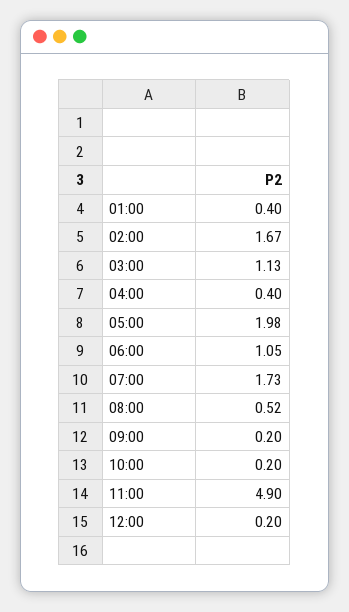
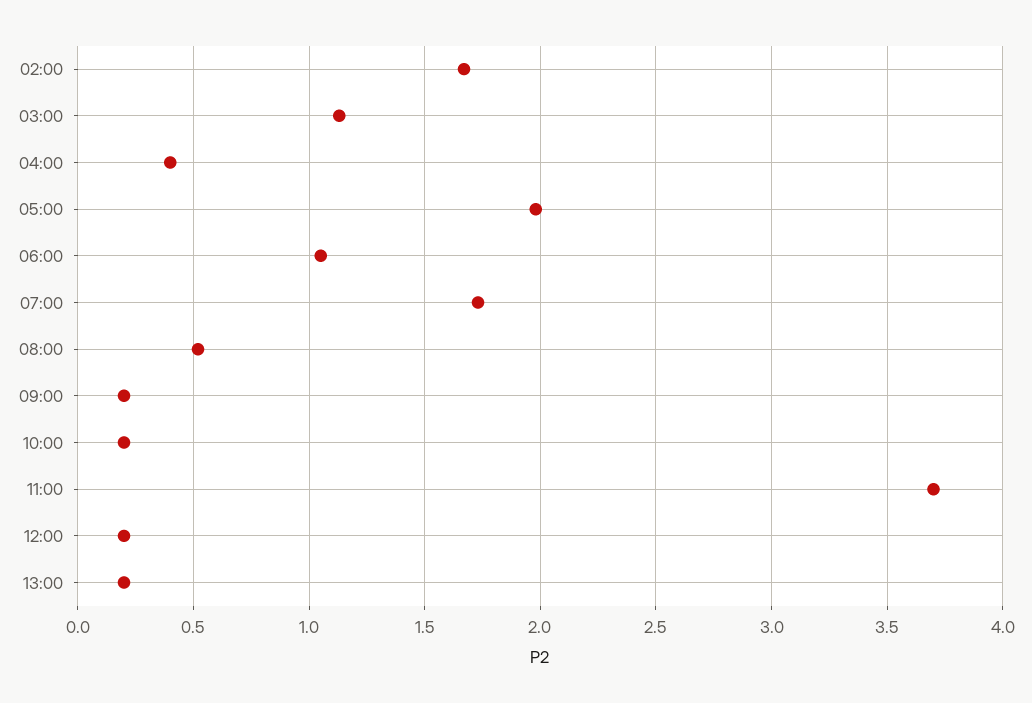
01:00: 0.4 -> none
11:00: 4.9 -> 3.7
13:00: none -> 0.2

